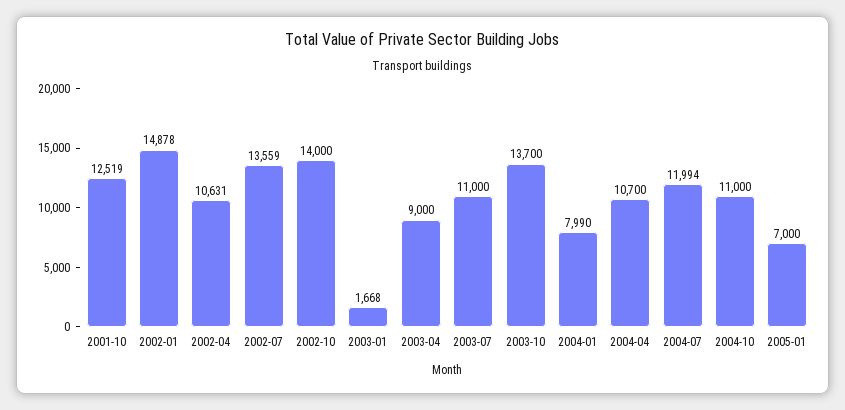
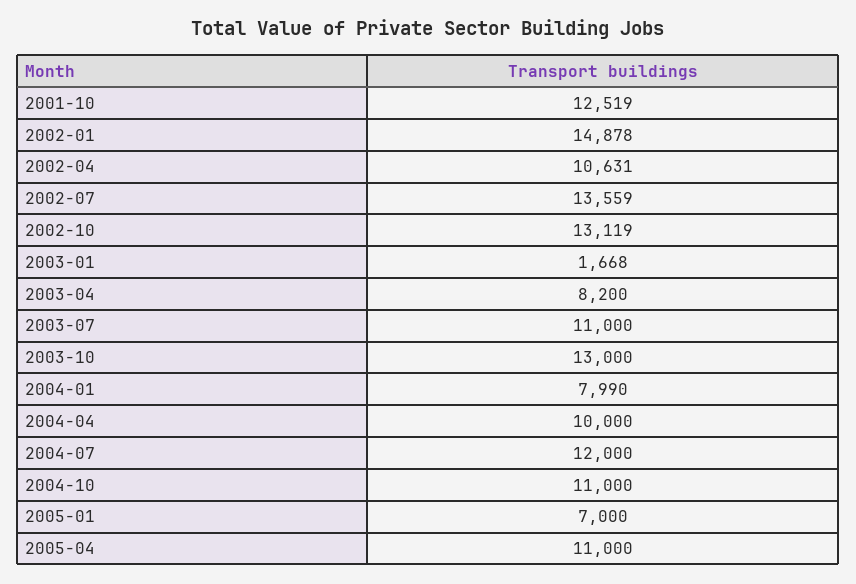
2002-10: 14000 -> 13119
2003-04: 9000 -> 8200
2003-10: 13700 -> 13000
2004-04: 10700 -> 10000
2004-07: 11994 -> 12000
2005-04: none -> 11000

